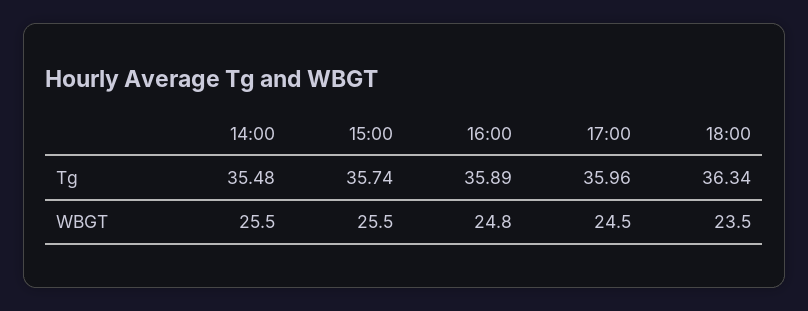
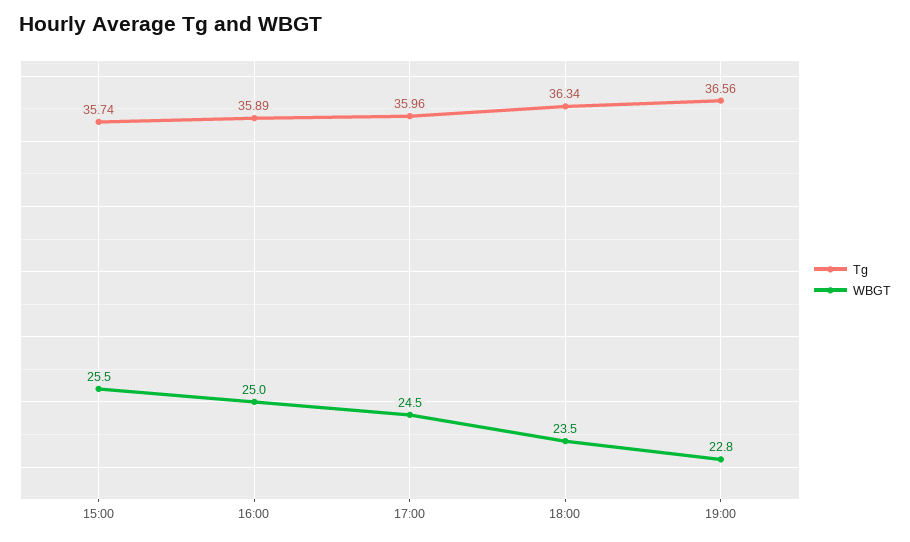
Tg, 14:00: 35.48 -> none
WBGT, 14:00: 25.5 -> none
WBGT, 16:00: 24.8 -> 25
Tg, 19:00: none -> 36.56
WBGT, 19:00: none -> 22.8

